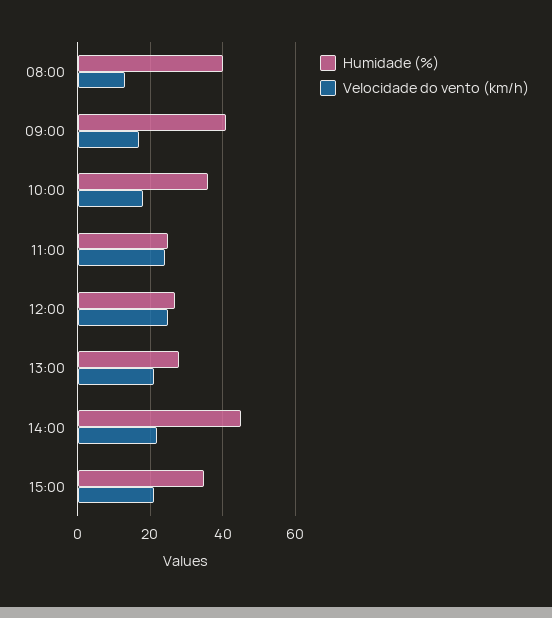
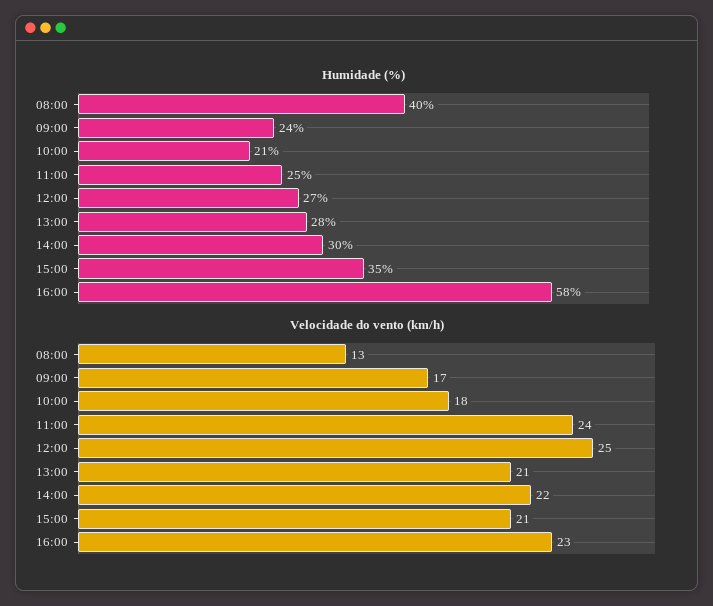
Humidade (%), 09:00: 40 -> 24
Humidade (%), 10:00: 35 -> 21
Humidade (%), 14:00: 45 -> 30
Humidade (%), 16:00: none -> 58
Velocidade do vento (km/h), 16:00: none -> 23

